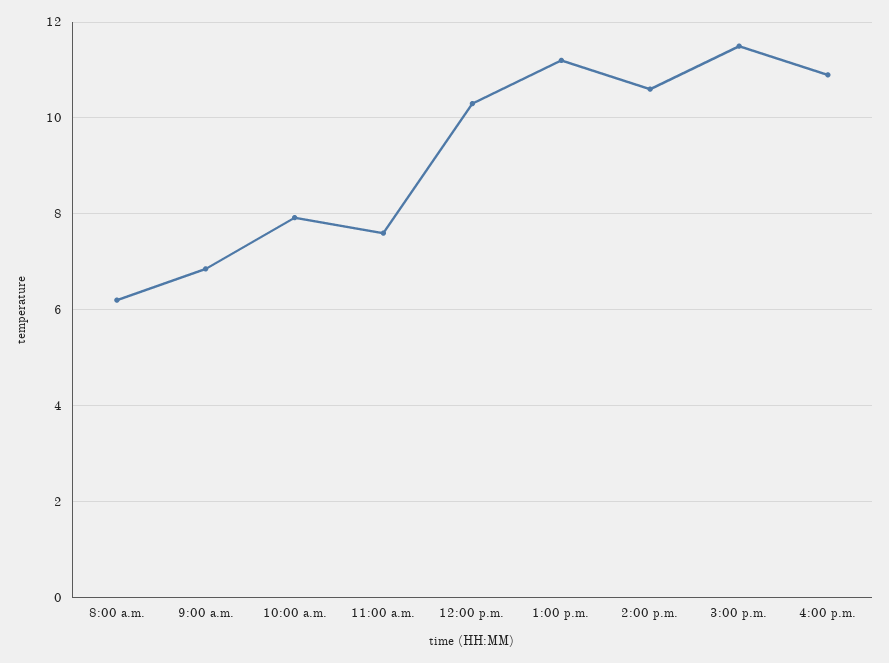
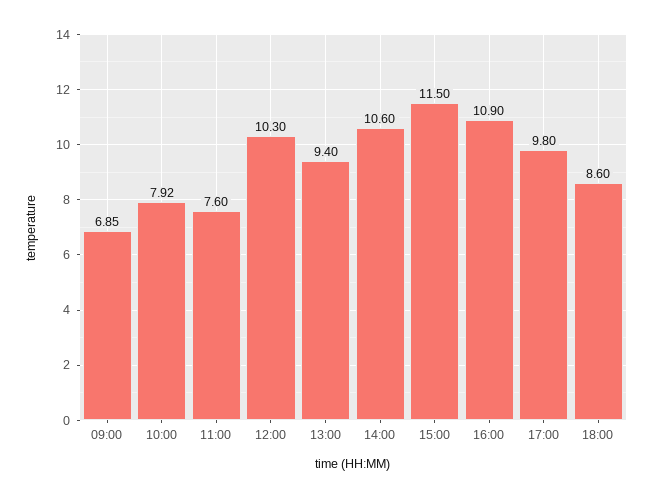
8:00 a.m.: 6.2 -> none
1:00 p.m.: 11.2 -> 9.4
17:00: none -> 9.8
18:00: none -> 8.6

